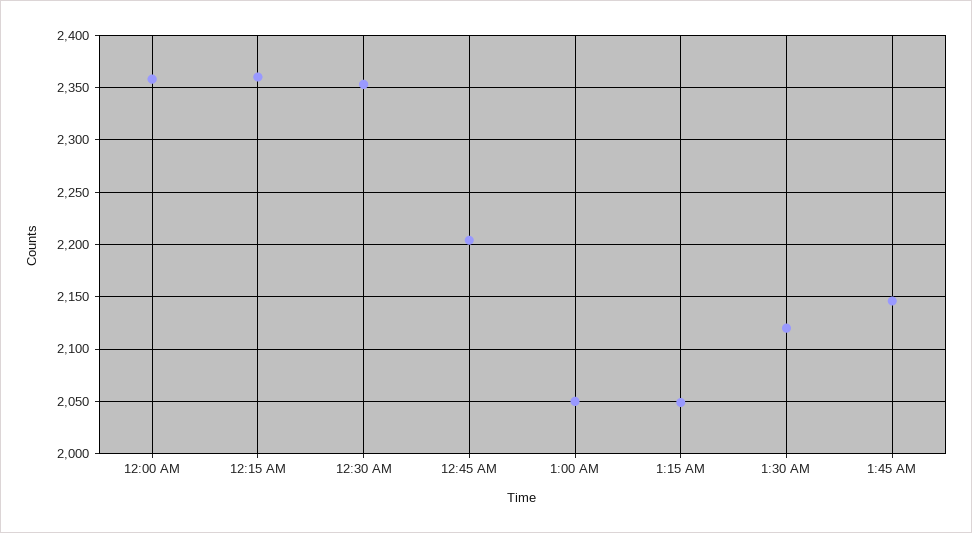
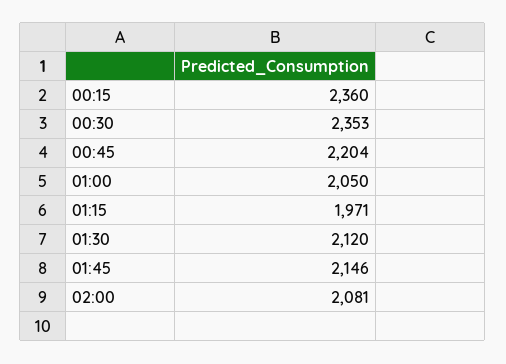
12:00 AM: 2360 -> none
1:15 AM: 2050 -> 1971
02:00: none -> 2081

